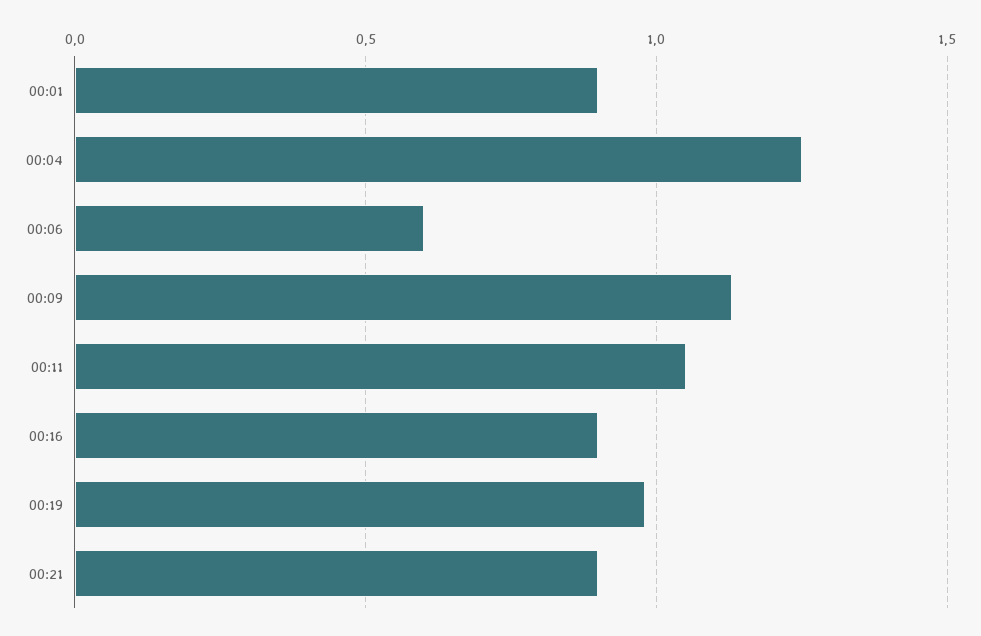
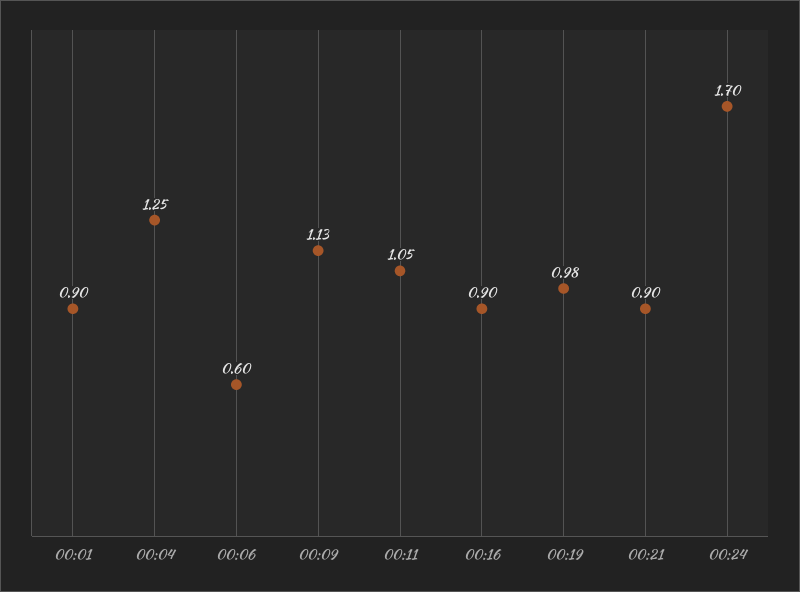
00:24: none -> 1.7

